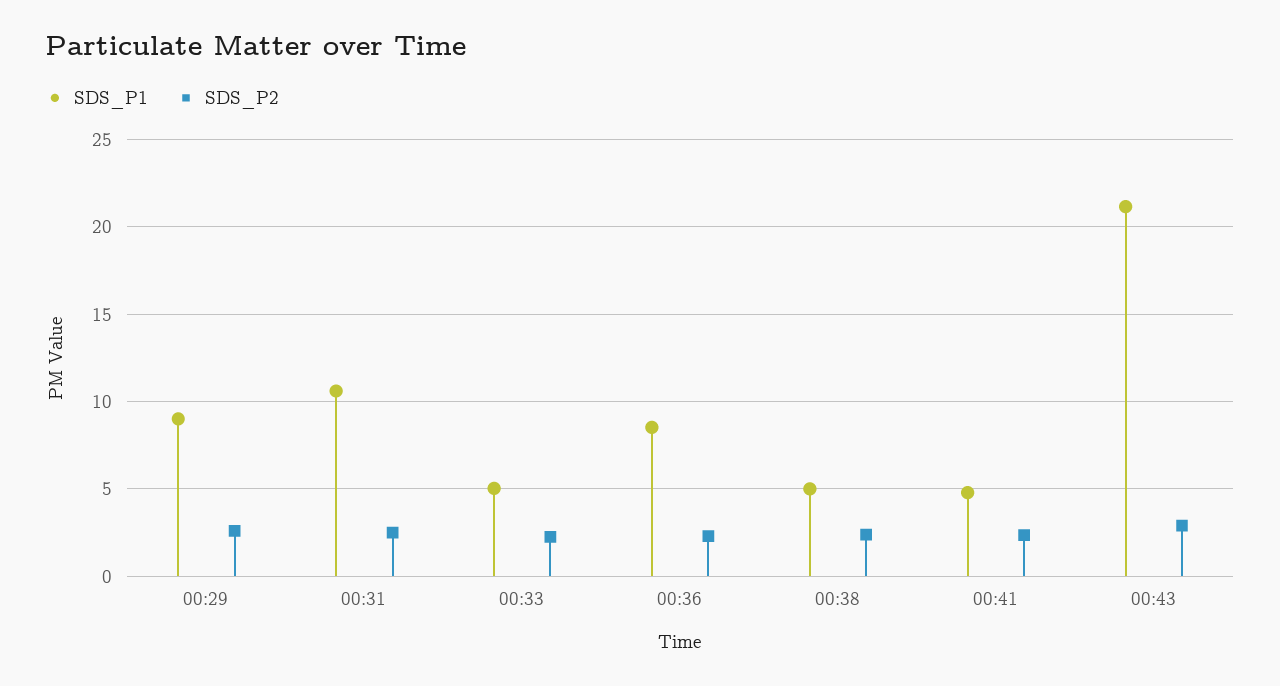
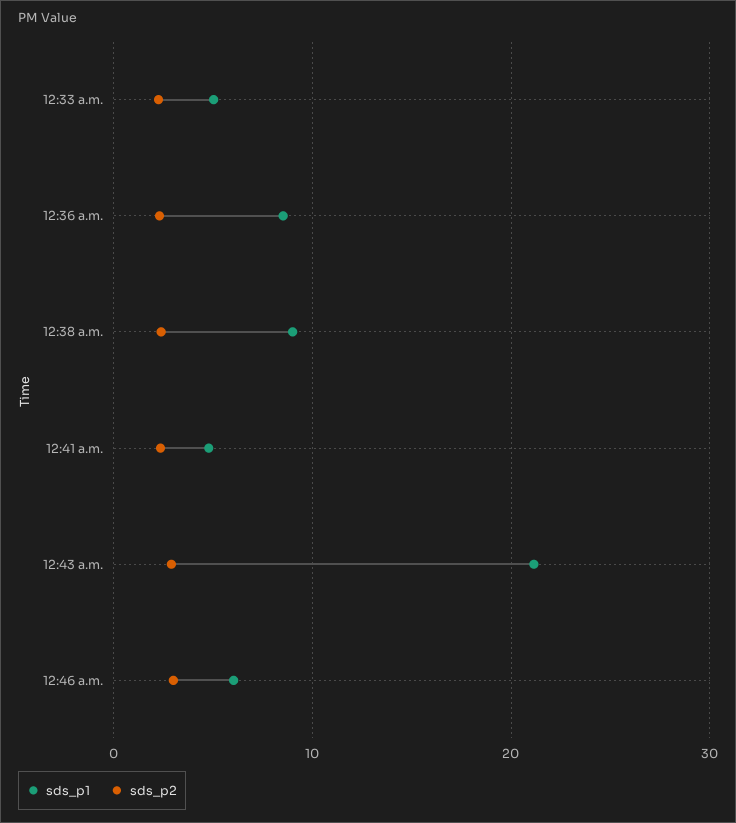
SDS_P1, 00:29: 9 -> none
SDS_P2, 00:29: 2.5 -> none
SDS_P1, 00:31: 10.5 -> none
SDS_P2, 00:31: 2.5 -> none
SDS_P1, 00:38: 5 -> 9
SDS_P1, 12:46 a.m.: none -> 6
SDS_P2, 12:46 a.m.: none -> 3

